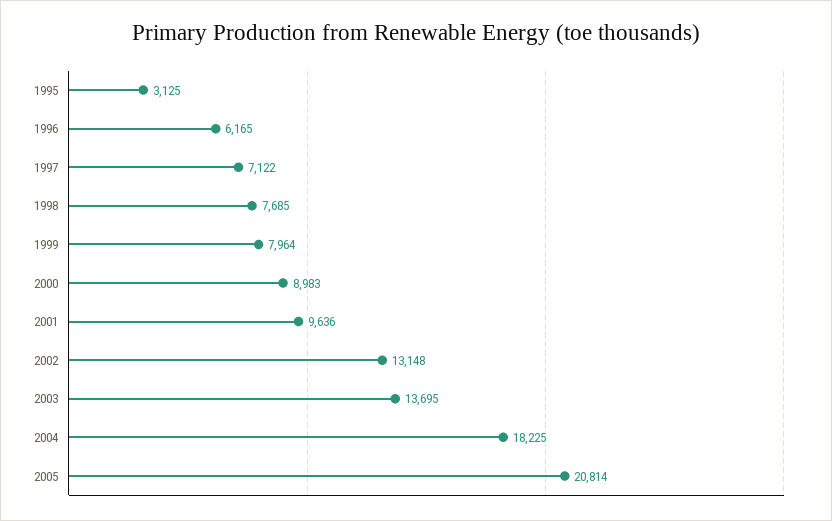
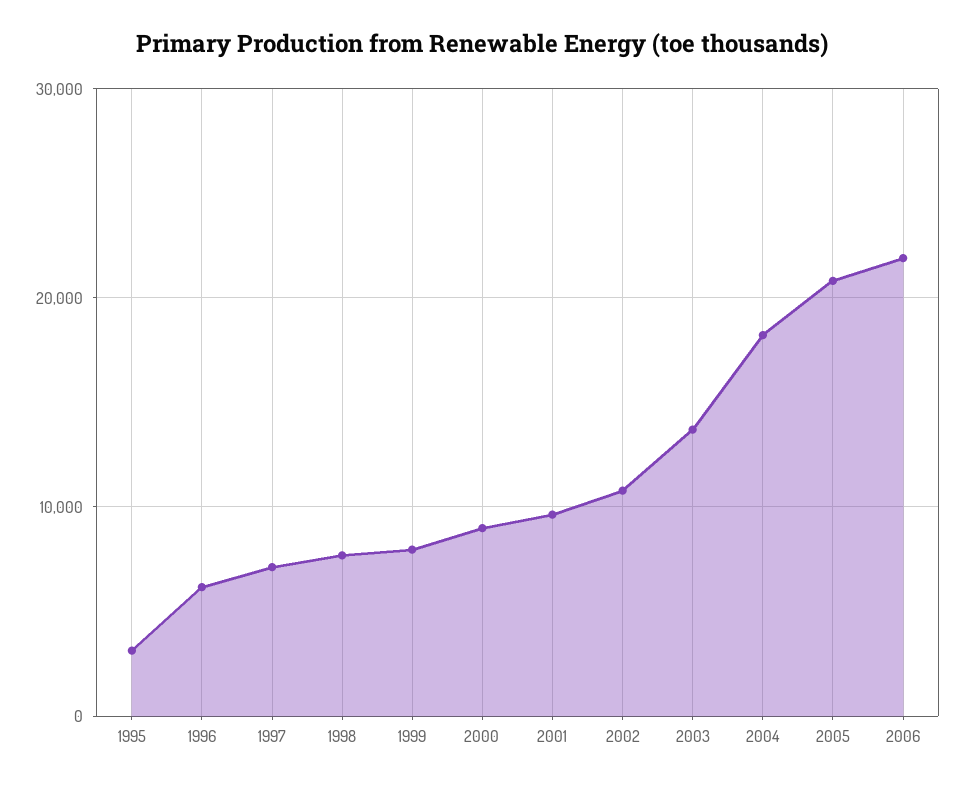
2002: 13148 -> 11000
2006: none -> 22000

